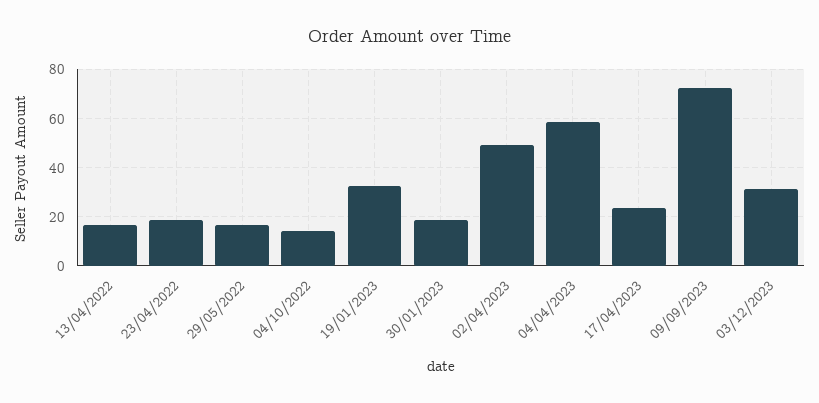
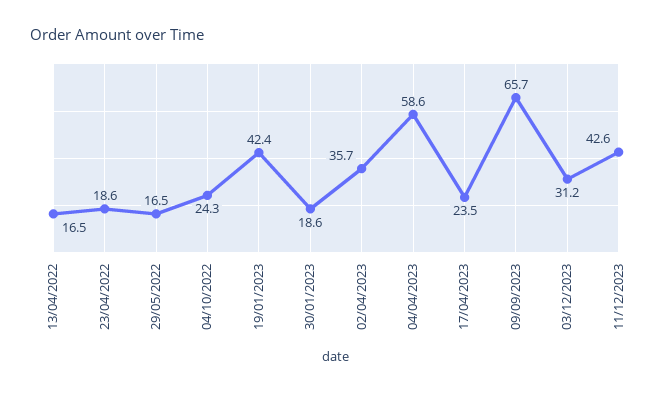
04/10/2022: 15 -> 24.3
19/01/2023: 32.5 -> 42.4
02/04/2023: 50 -> 35.7
09/09/2023: 72.5 -> 65.7
11/12/2023: none -> 42.6

